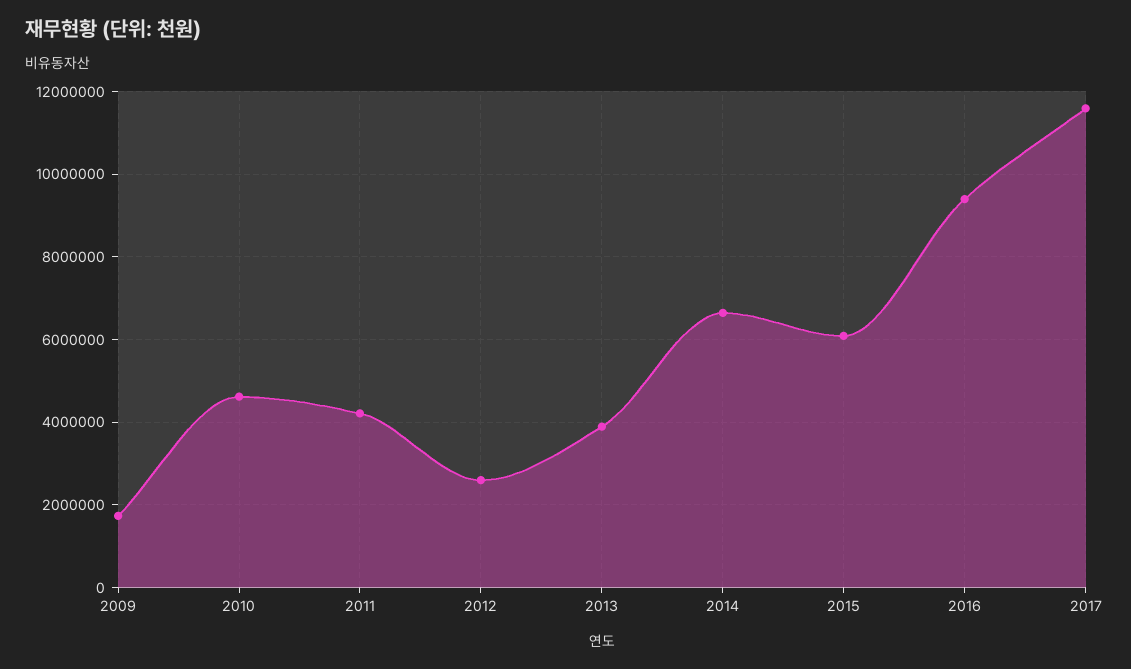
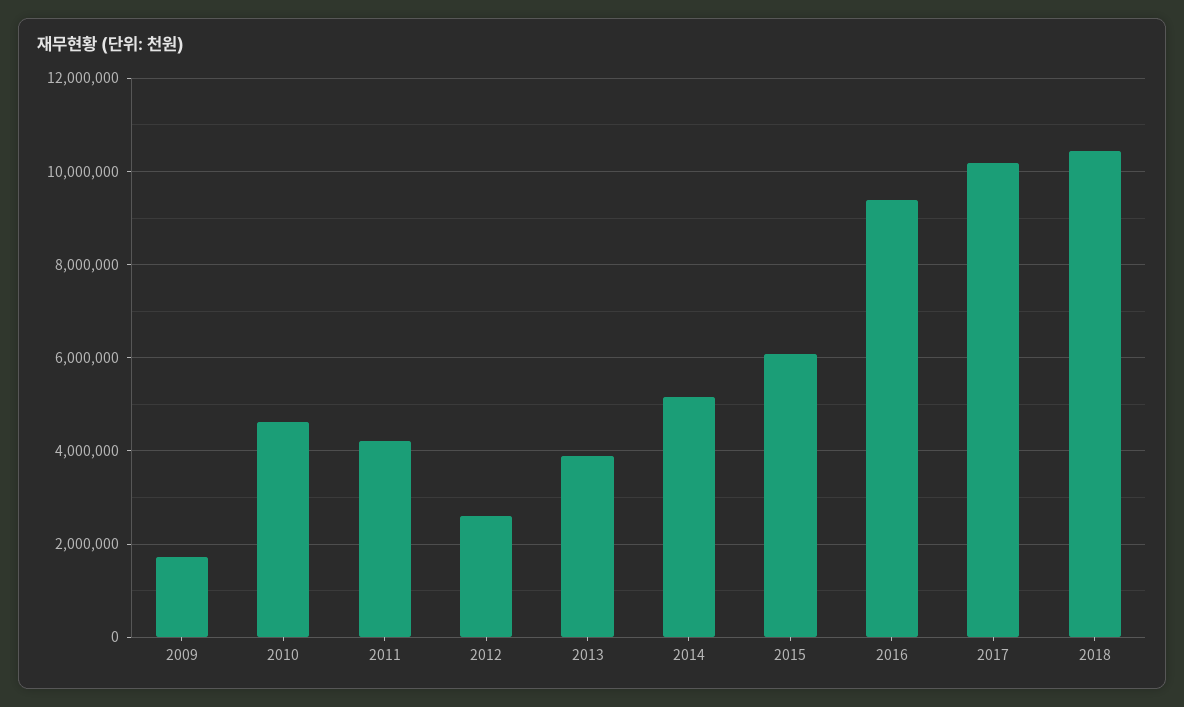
2014: 6600000 -> 5200000
2017: 11600000 -> 10200000
2018: none -> 10400000

